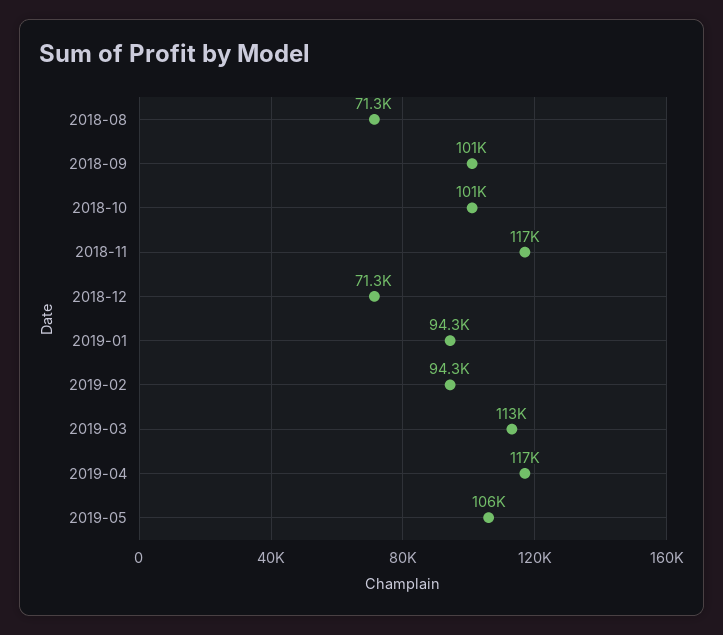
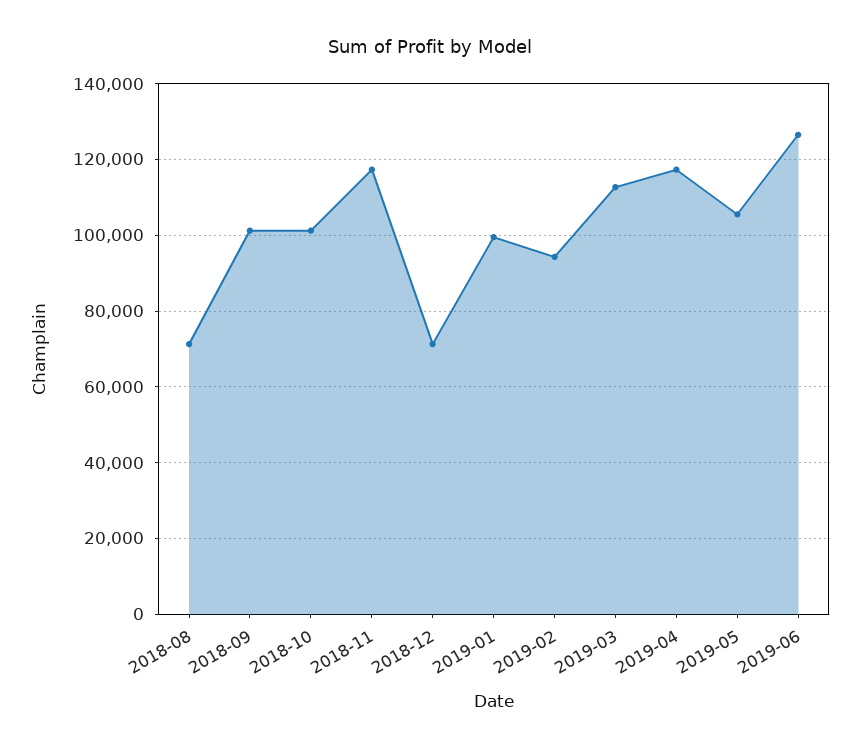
2019-01: 94300 -> 100000
2019-06: none -> 126000

